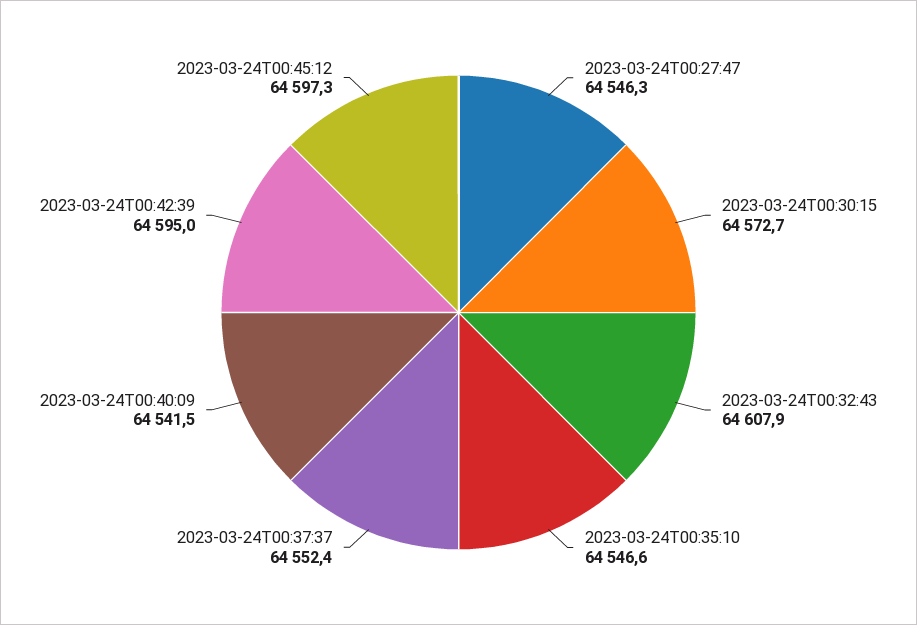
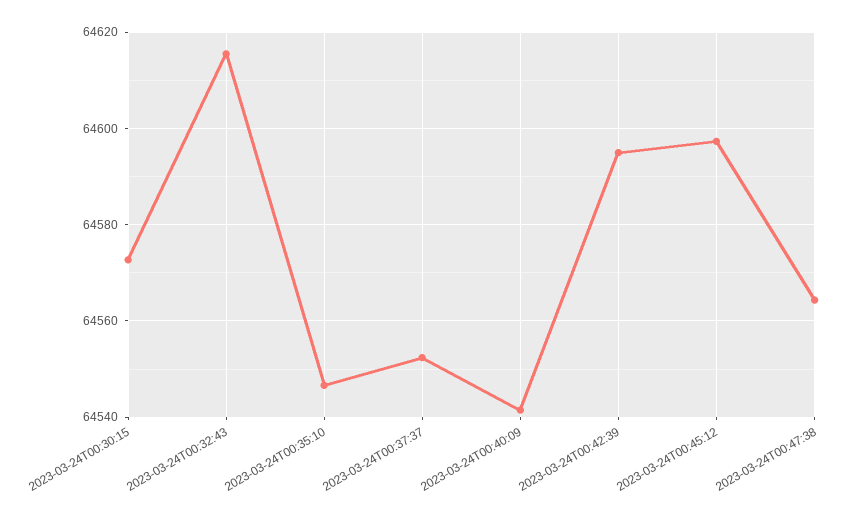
2023-03-24T00:27:47: 64546.3 -> none
2023-03-24T00:32:43: 64607.9 -> 64616
2023-03-24T00:47:38: none -> 64564

